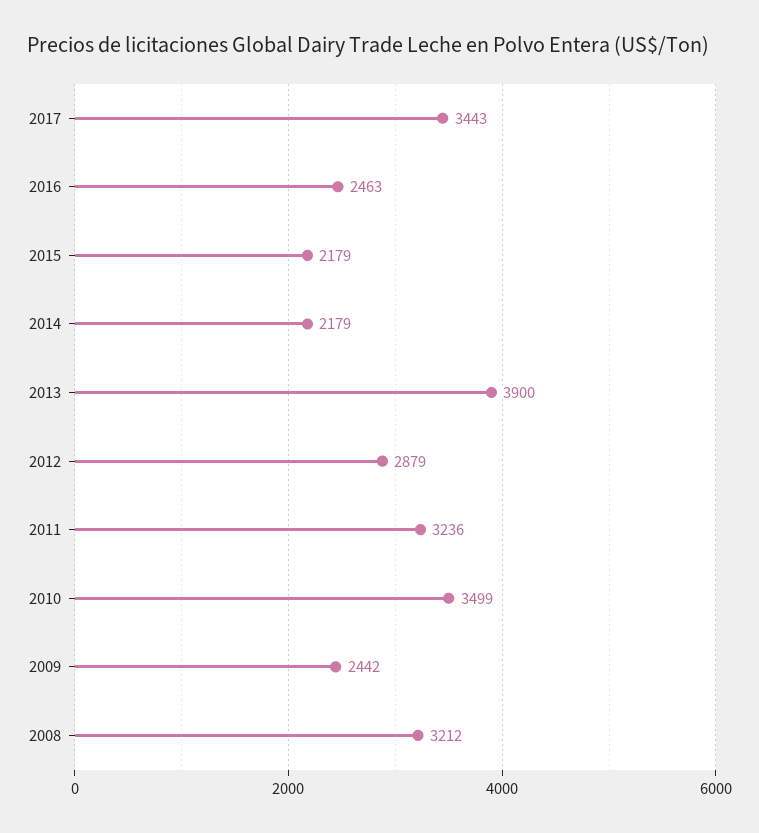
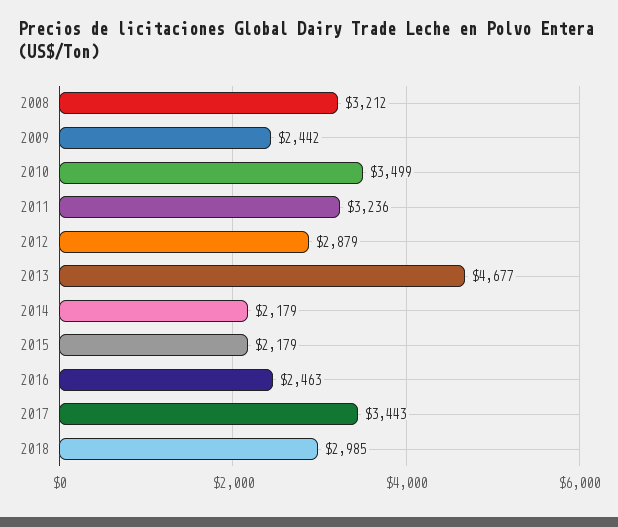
2013: 3900 -> 4677
2018: none -> 2985

